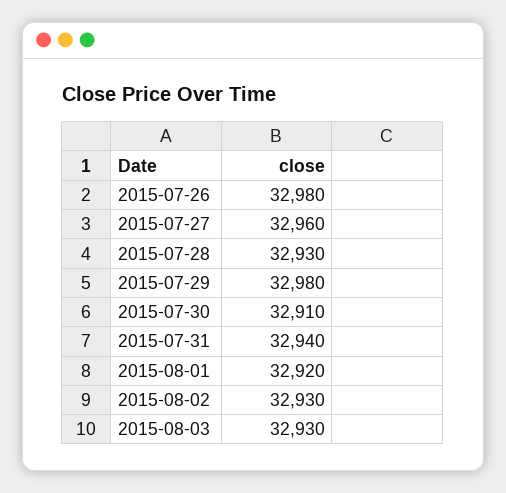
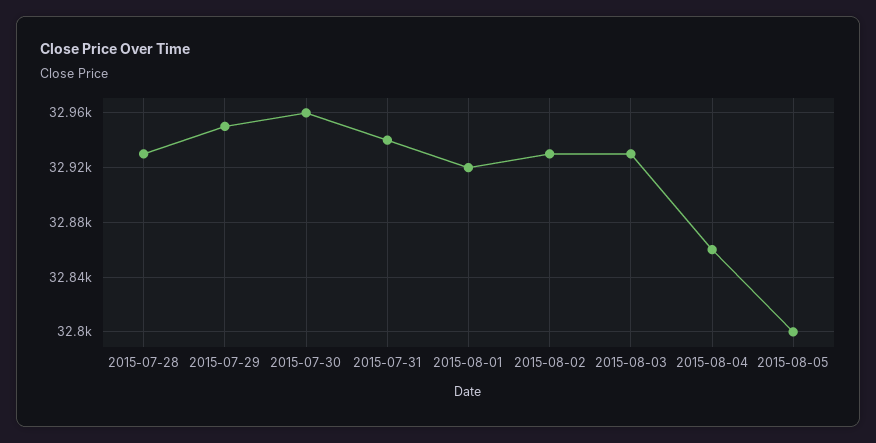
2015-07-26: 32980 -> none
2015-07-27: 32960 -> none
2015-07-29: 32980 -> 32950
2015-07-30: 32910 -> 32960
2015-08-04: none -> 32860
2015-08-05: none -> 32800

